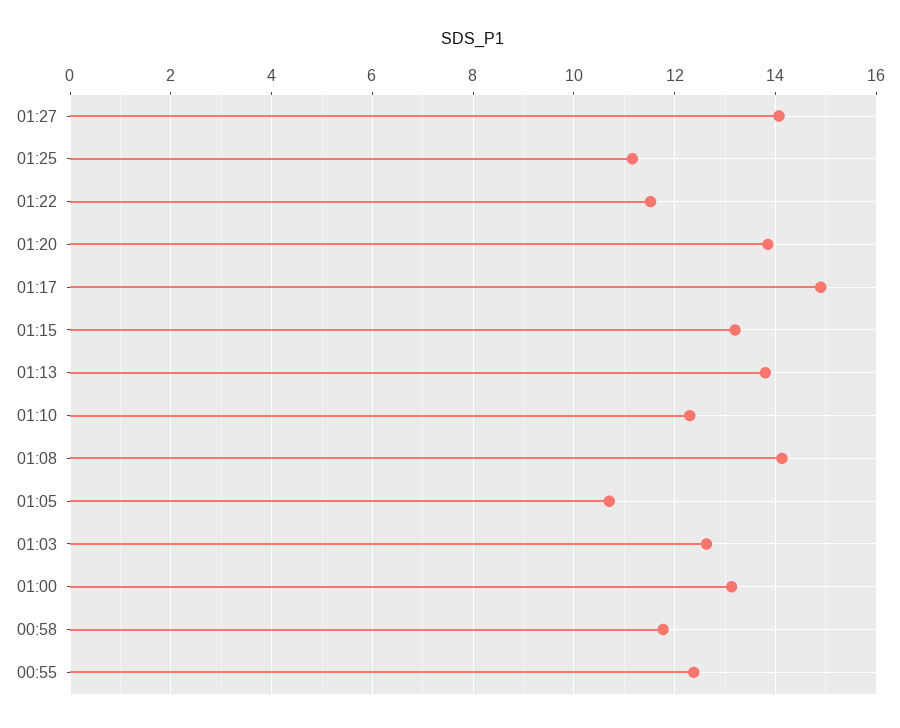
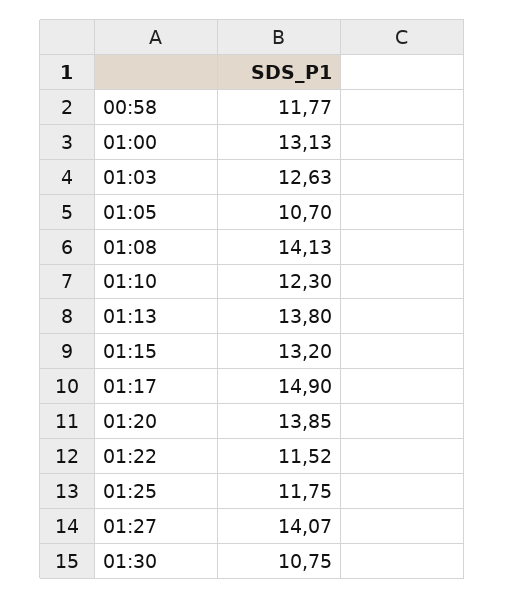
01:25: 11.2 -> 11.75
00:55: 12.4 -> none
01:30: none -> 10.75

